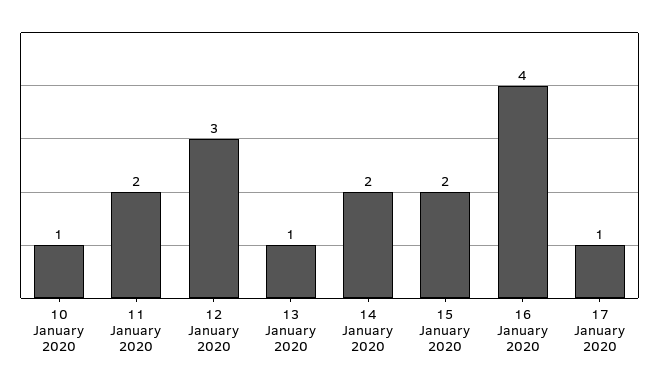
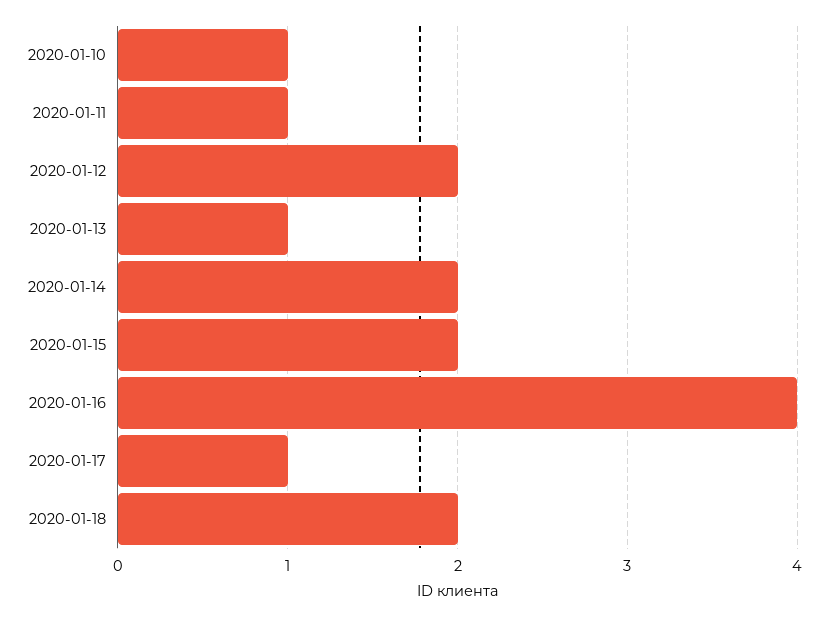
11 January 2020: 2 -> 1
12 January 2020: 3 -> 2
2020-01-18: none -> 2

